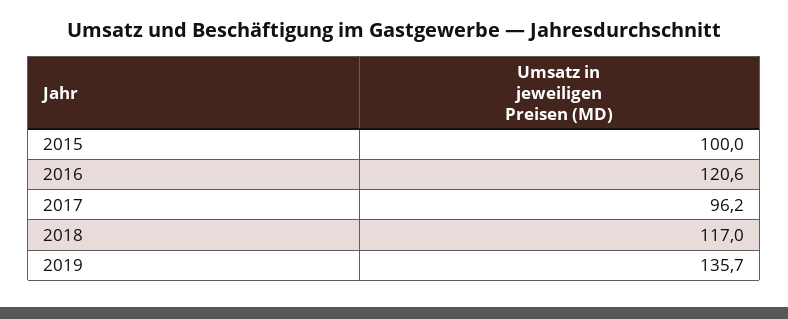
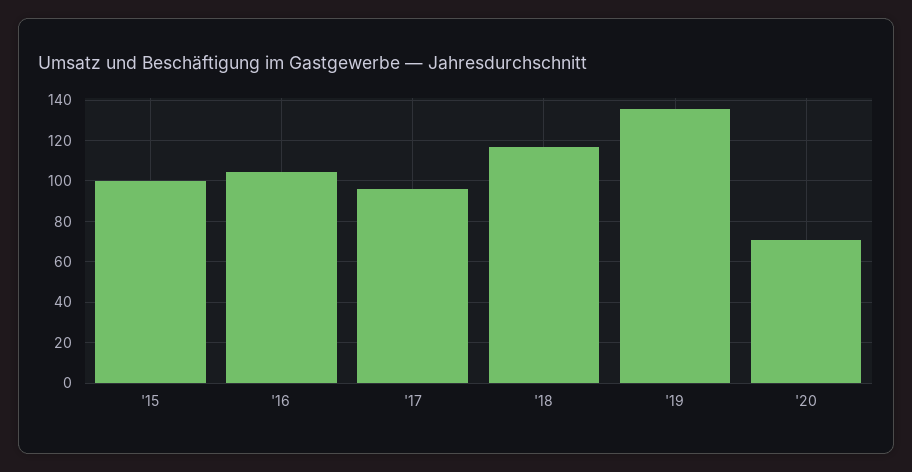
2016: 120.6 -> 105
'20: none -> 70

